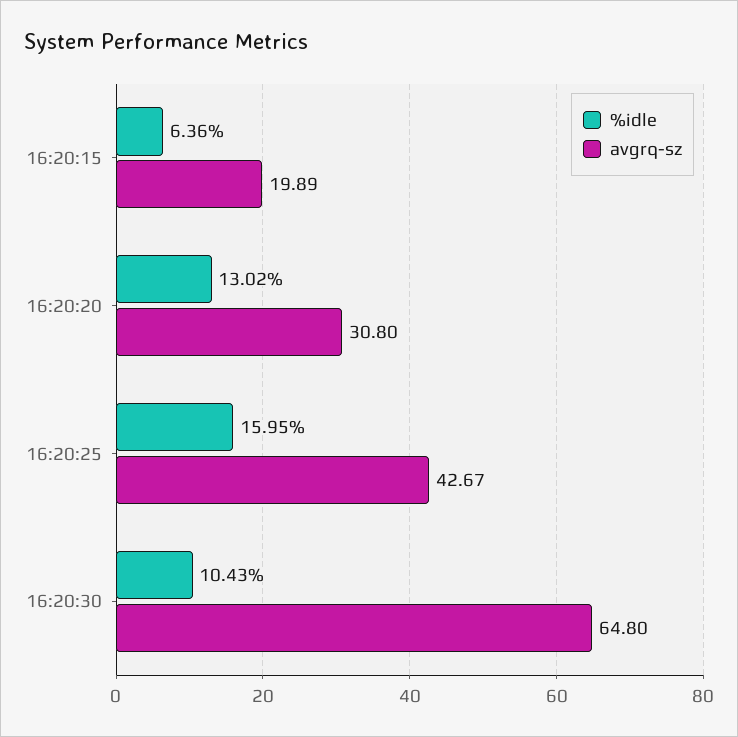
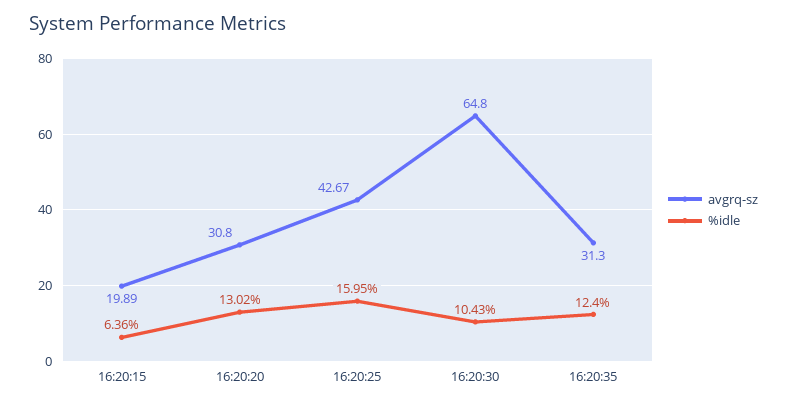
avgrq-sz, 16:20:35: none -> 31.3
%idle, 16:20:35: none -> 12.4

